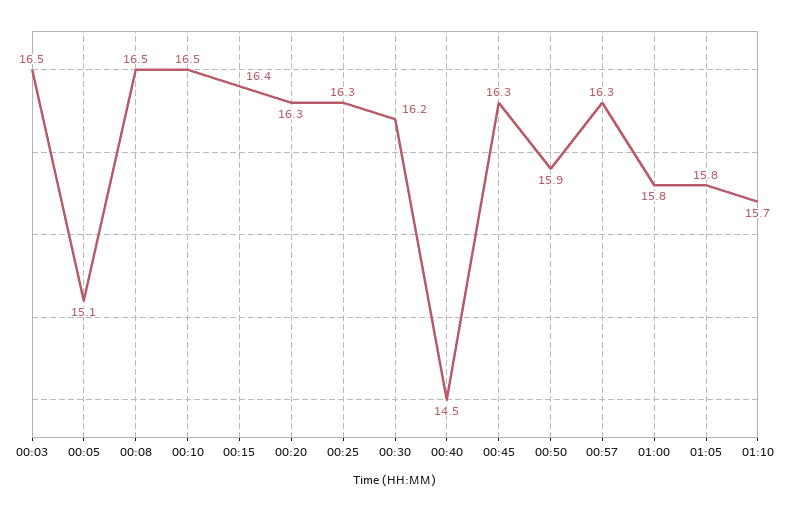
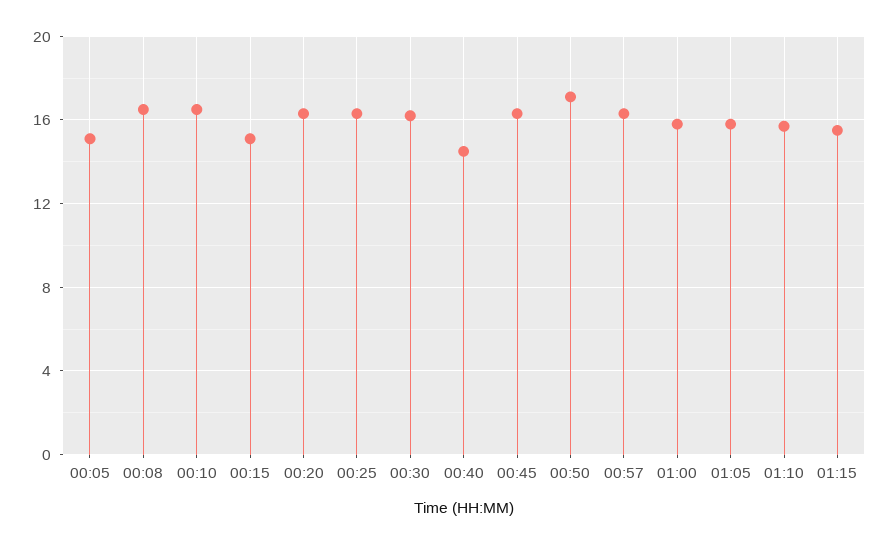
00:03: 16.5 -> none
00:15: 16.4 -> 15
00:50: 15.9 -> 17
01:15: none -> 15.5

